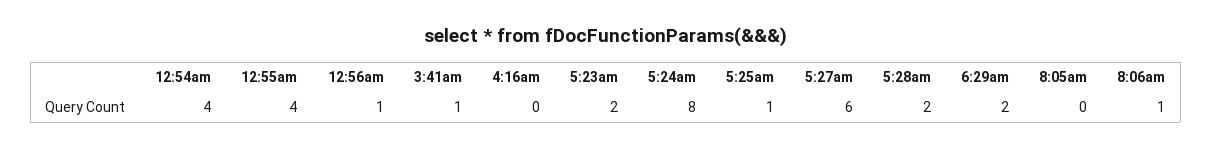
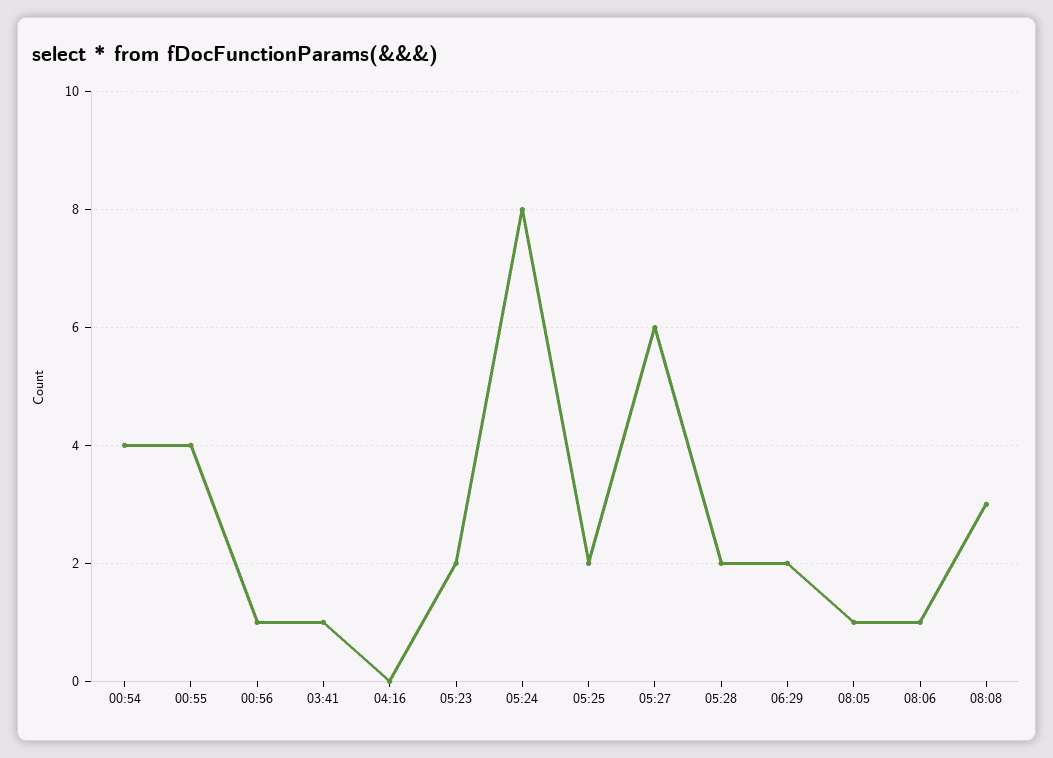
5:25am: 1 -> 2
8:05am: 0 -> 1
08:08: none -> 3

